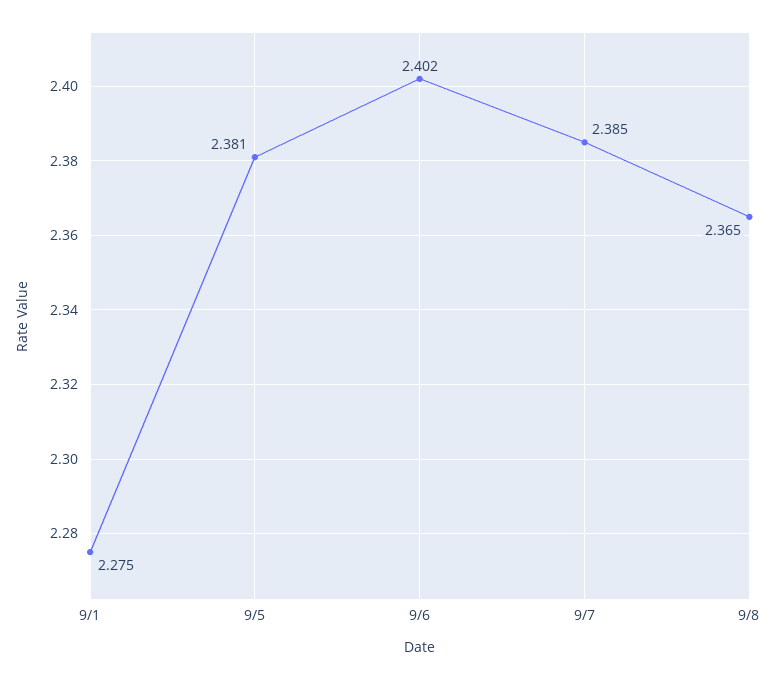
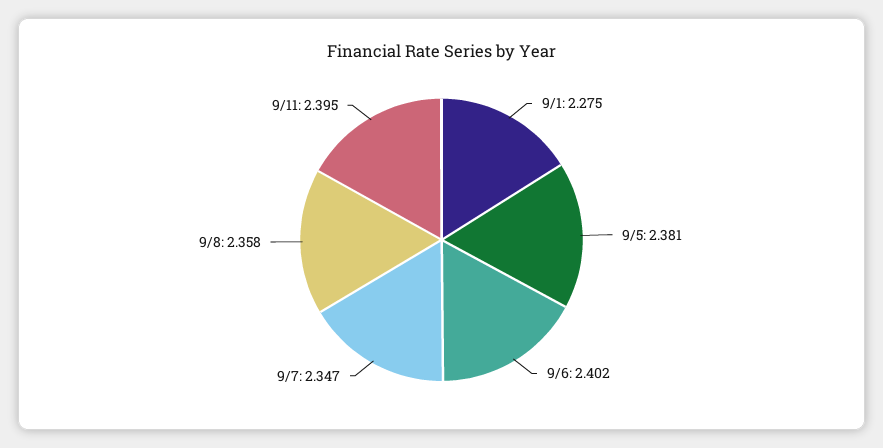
9/7: 2.385 -> 2.347
9/8: 2.365 -> 2.358
9/11: none -> 2.395

